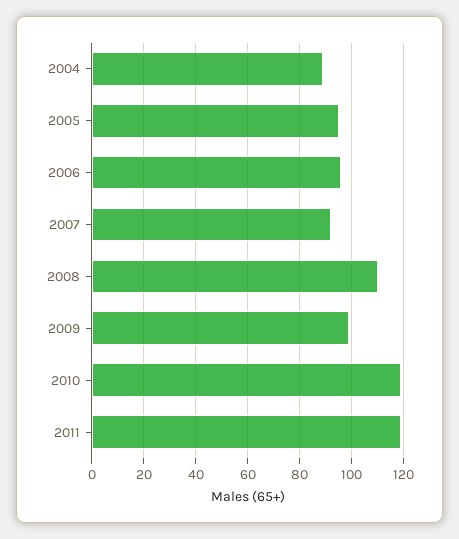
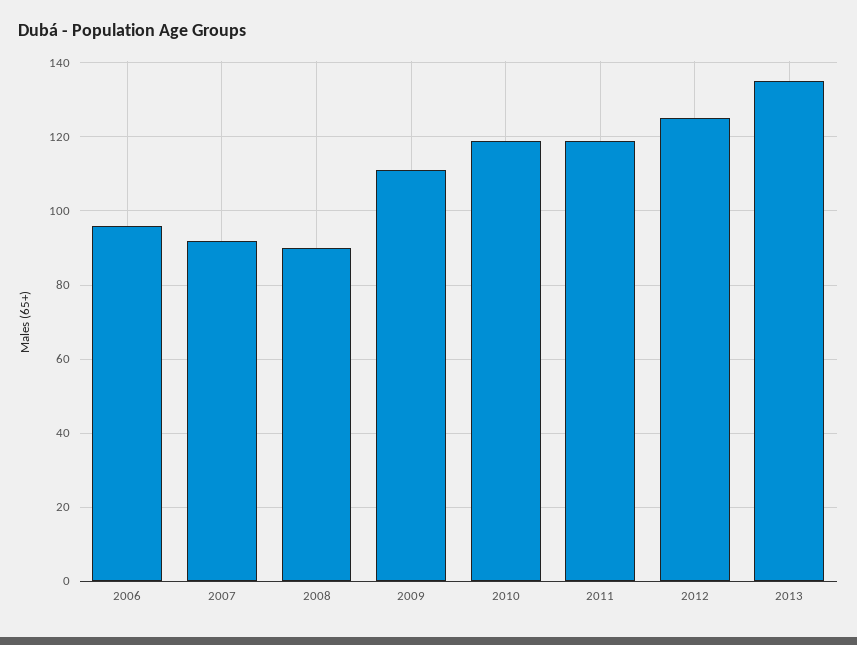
2004: 90 -> none
2005: 95 -> none
2008: 110 -> 90
2009: 100 -> 110
2012: none -> 125
2013: none -> 135

